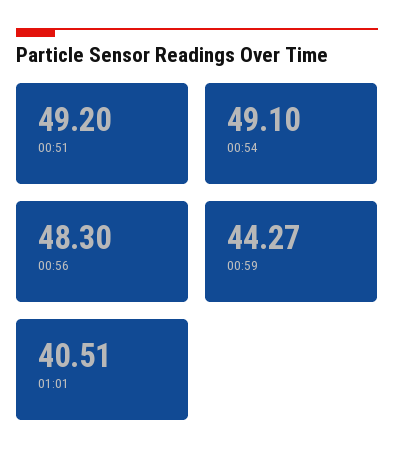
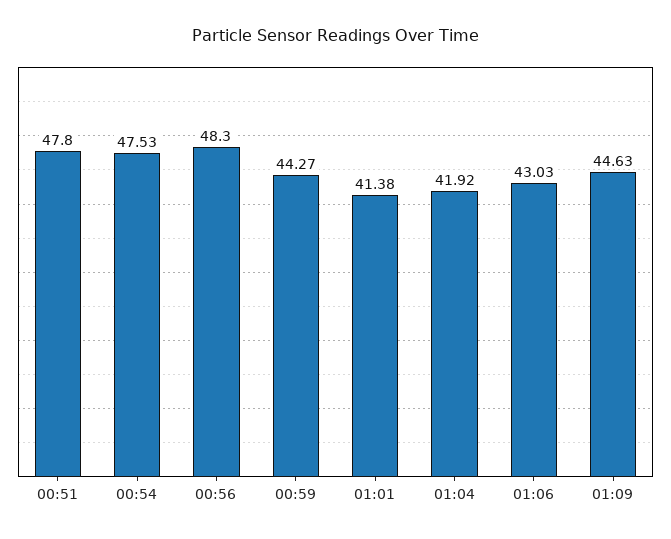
00:51: 49.2 -> 47.8
00:54: 49.1 -> 47.53
01:01: 40.51 -> 41.38
01:04: none -> 41.92
01:06: none -> 43.03
01:09: none -> 44.63

